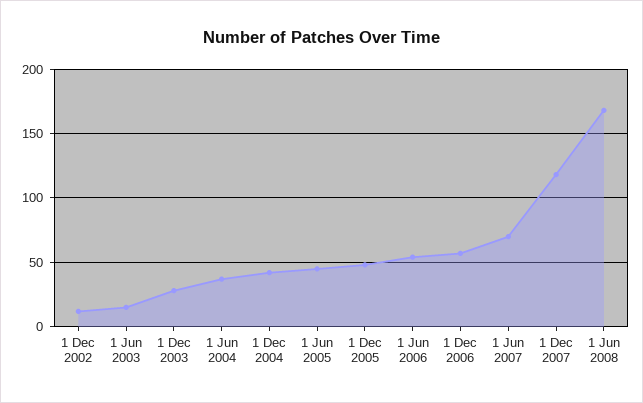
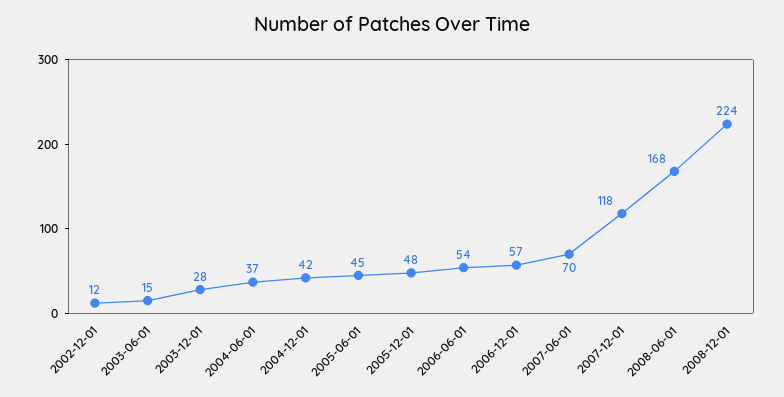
2008-12-01: none -> 224

